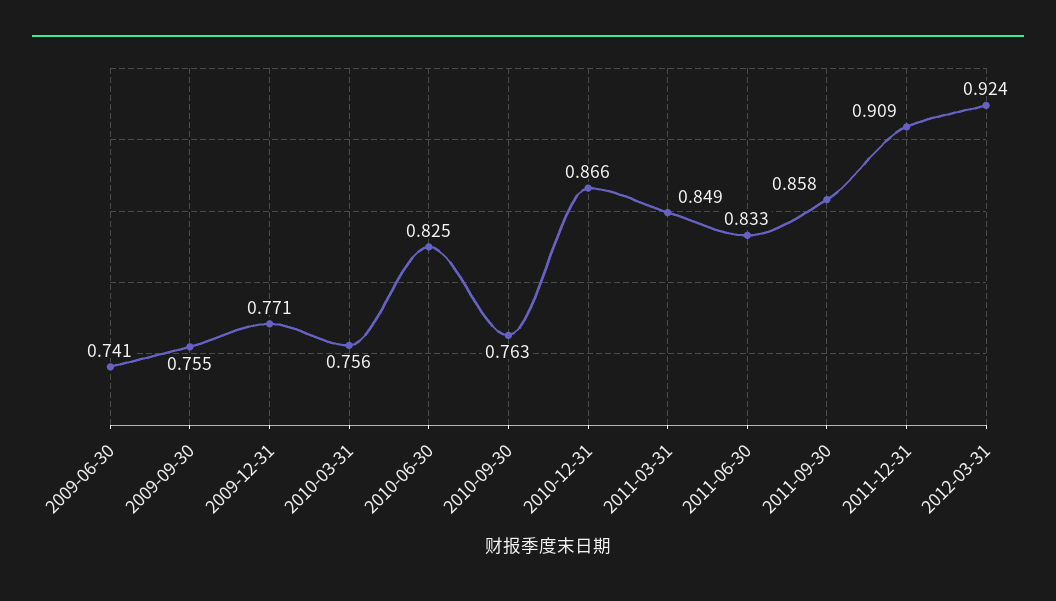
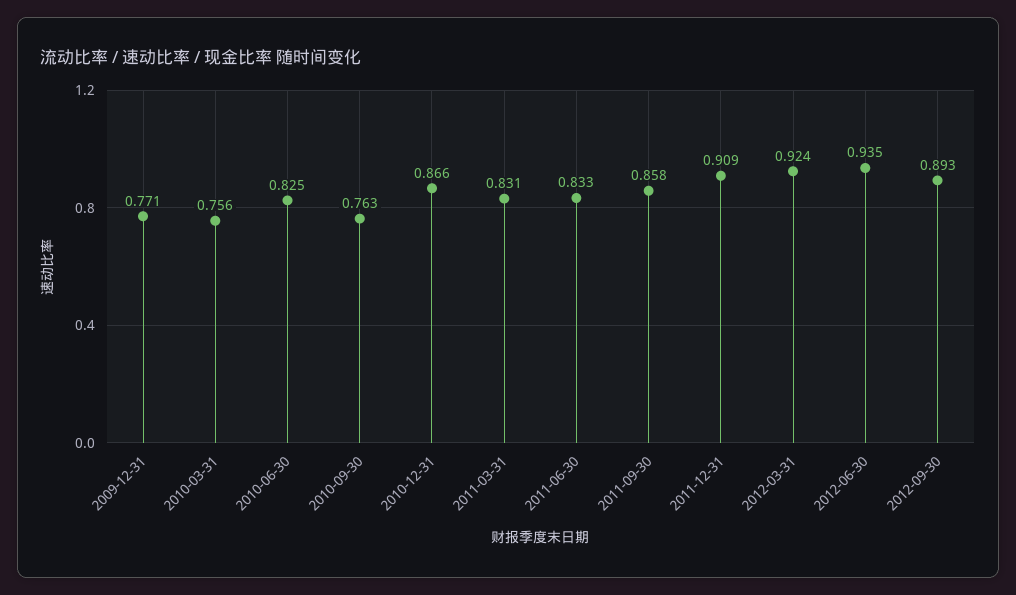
2009-06-30: 0.741 -> none
2009-09-30: 0.755 -> none
2011-03-31: 0.849 -> 0.831
2012-06-30: none -> 0.935
2012-09-30: none -> 0.893

